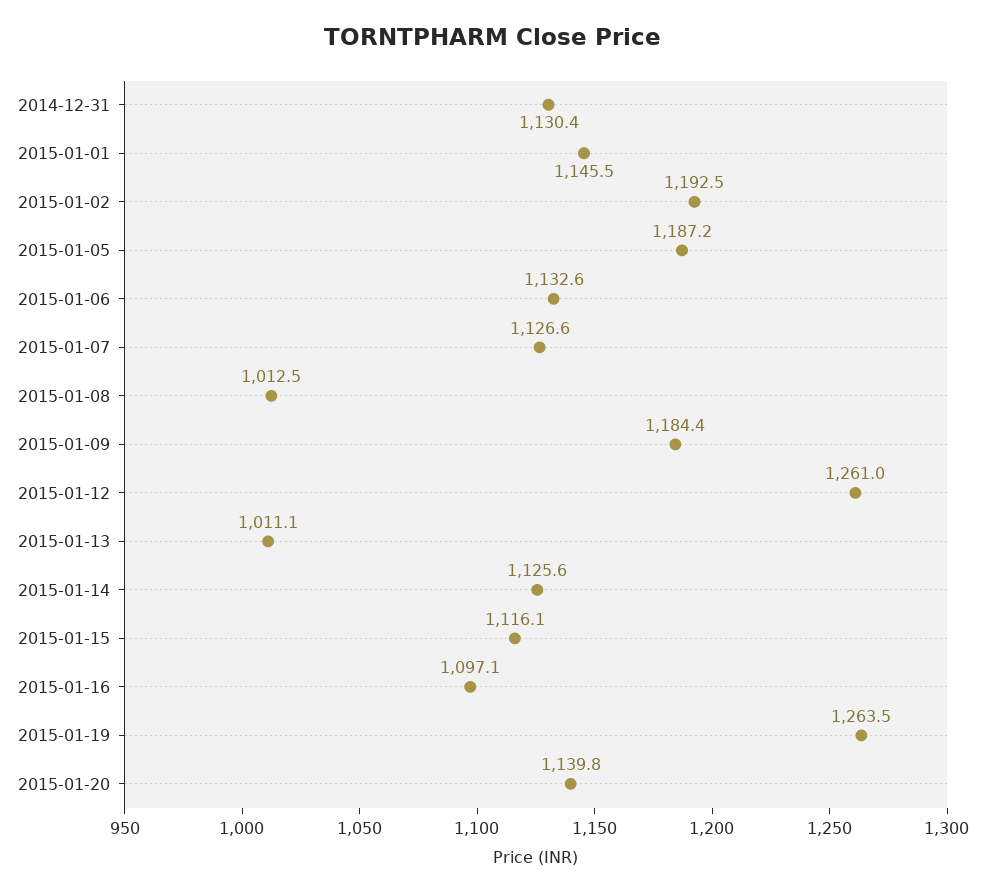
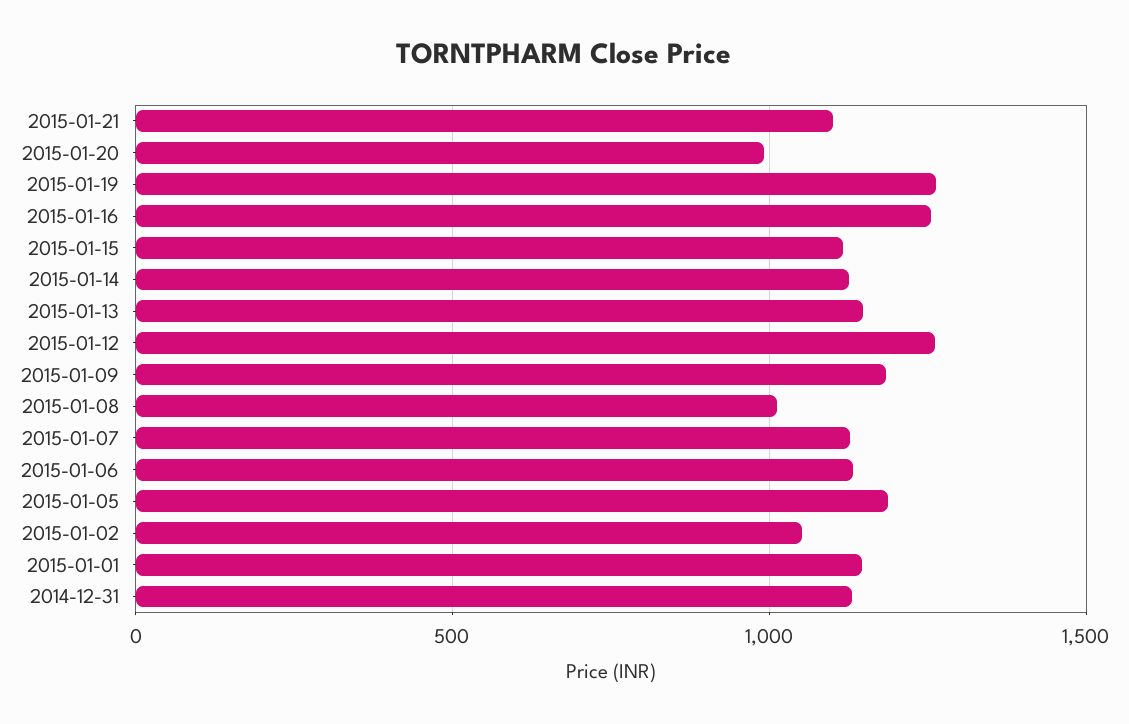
2015-01-02: 1192.5 -> 1050
2015-01-13: 1011.1 -> 1150
2015-01-16: 1097.1 -> 1250
2015-01-20: 1139.8 -> 1000
2015-01-21: none -> 1100

